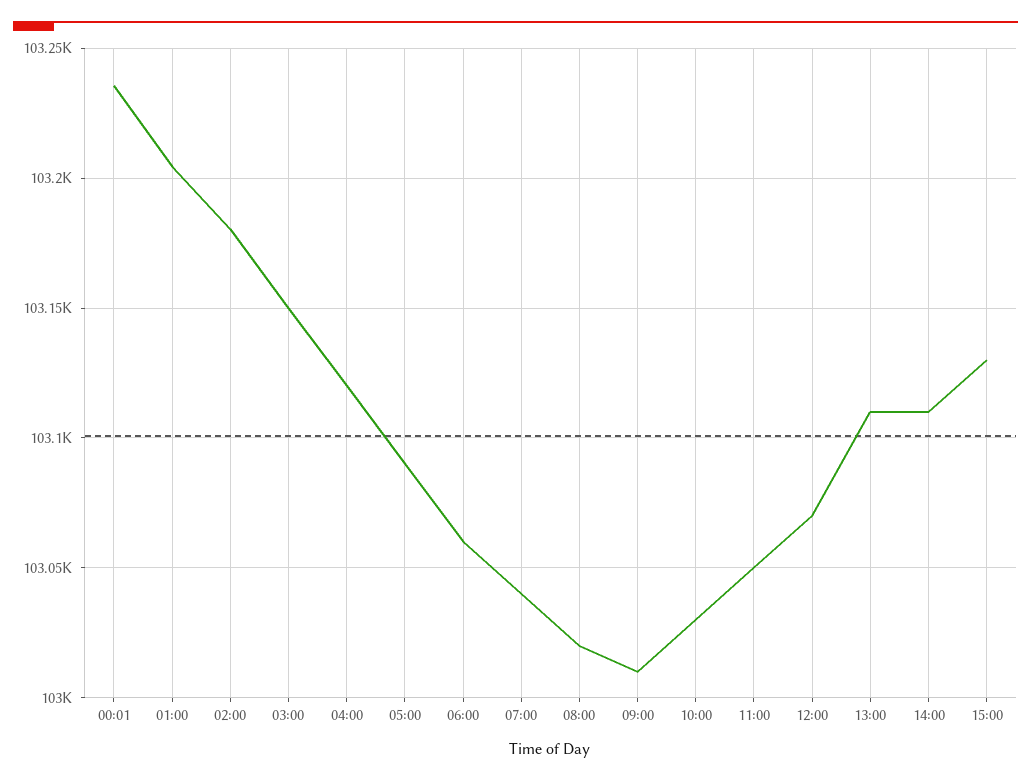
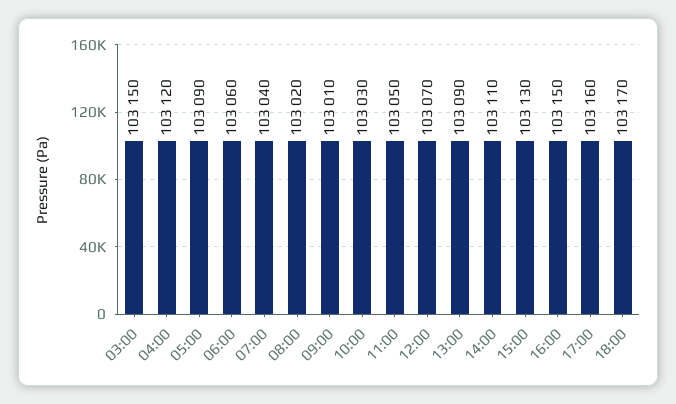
00:01: 103235 -> none
01:00: 103205 -> none
02:00: 103180 -> none
13:00: 103110 -> 103090
16:00: none -> 103150
17:00: none -> 103160
18:00: none -> 103170

